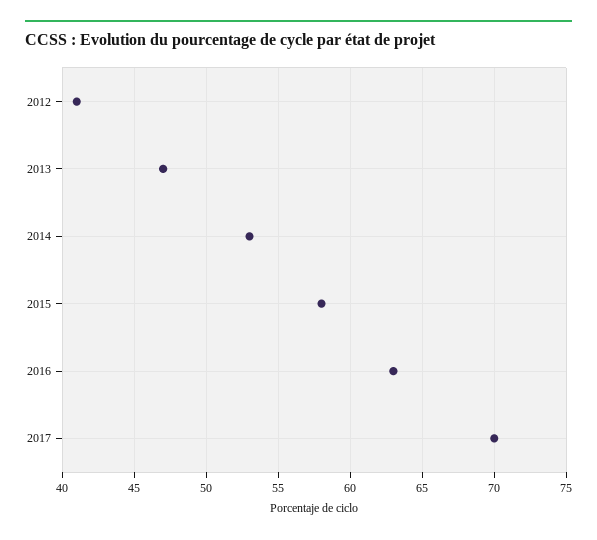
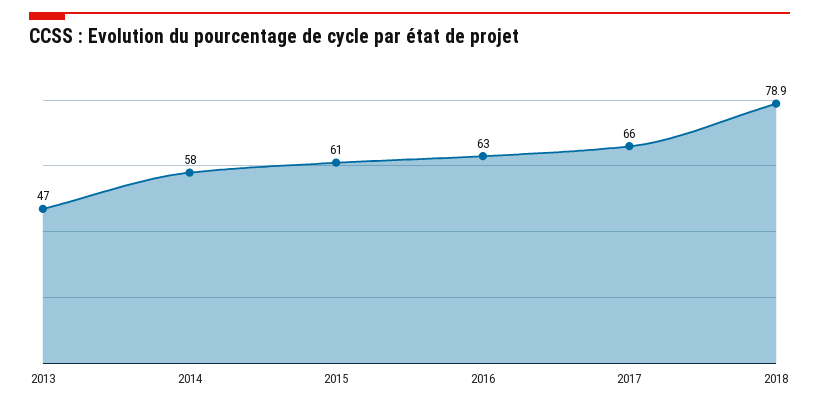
2012: 41 -> none
2014: 53 -> 58
2015: 58 -> 61
2017: 70 -> 66
2018: none -> 78.9

